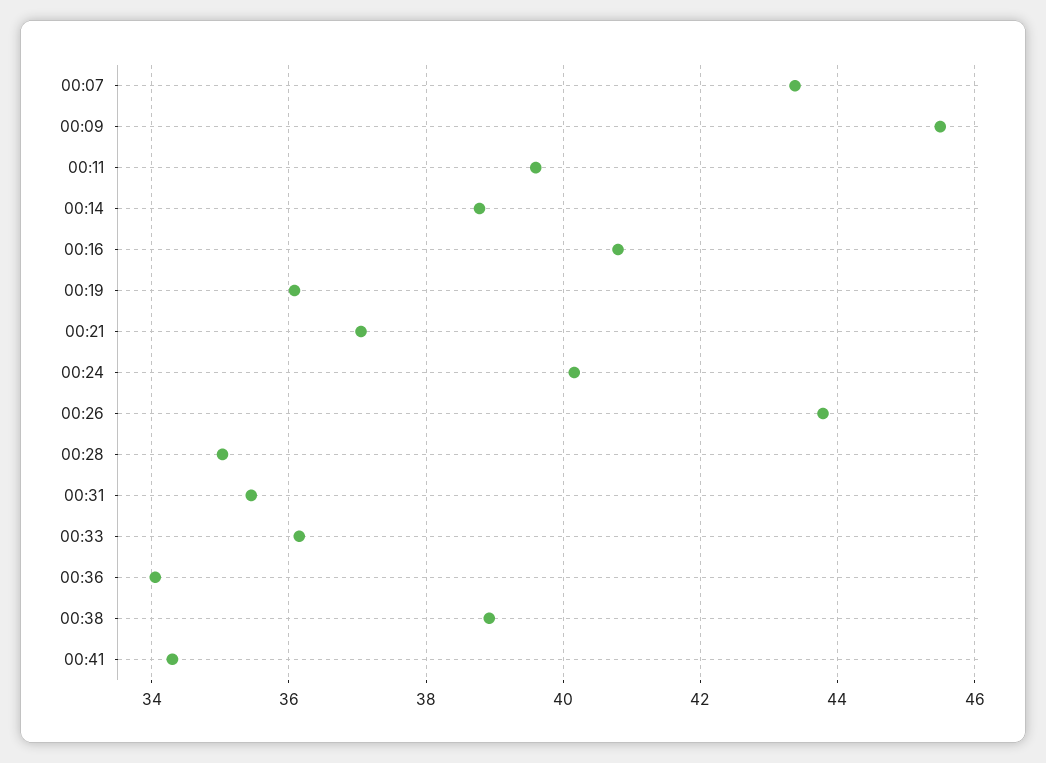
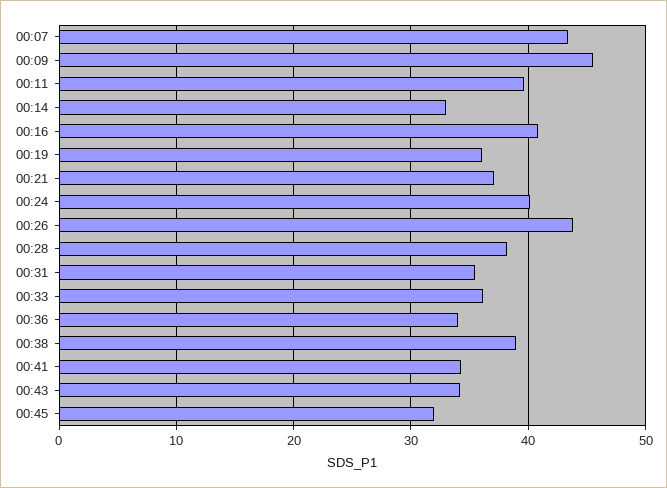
00:14: 38.8 -> 33
00:28: 35 -> 38
00:43: none -> 34
00:45: none -> 32

